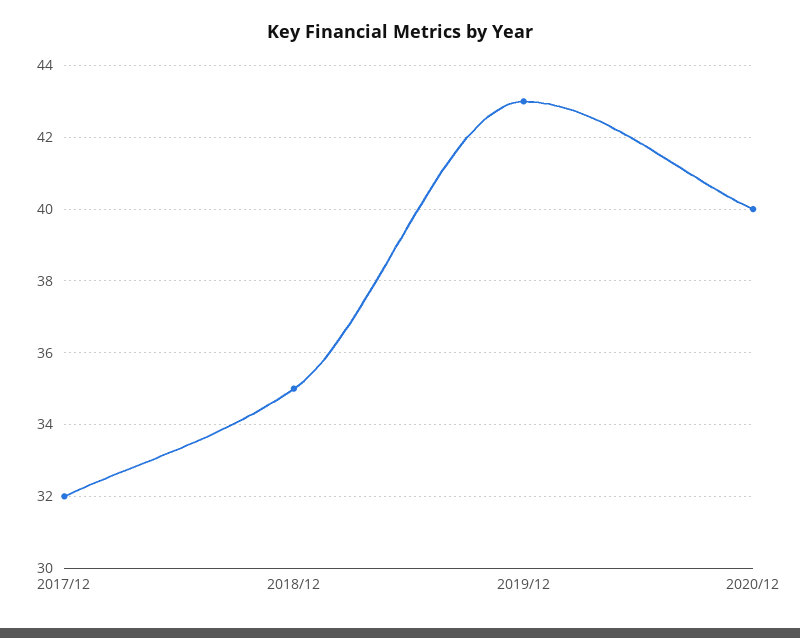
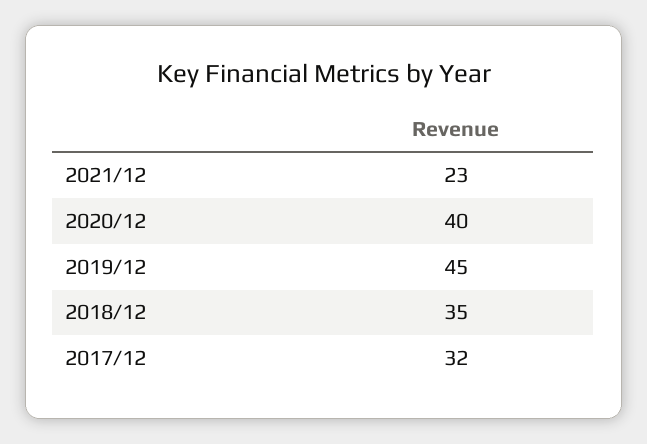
2019/12: 43 -> 45
2021/12: none -> 23

